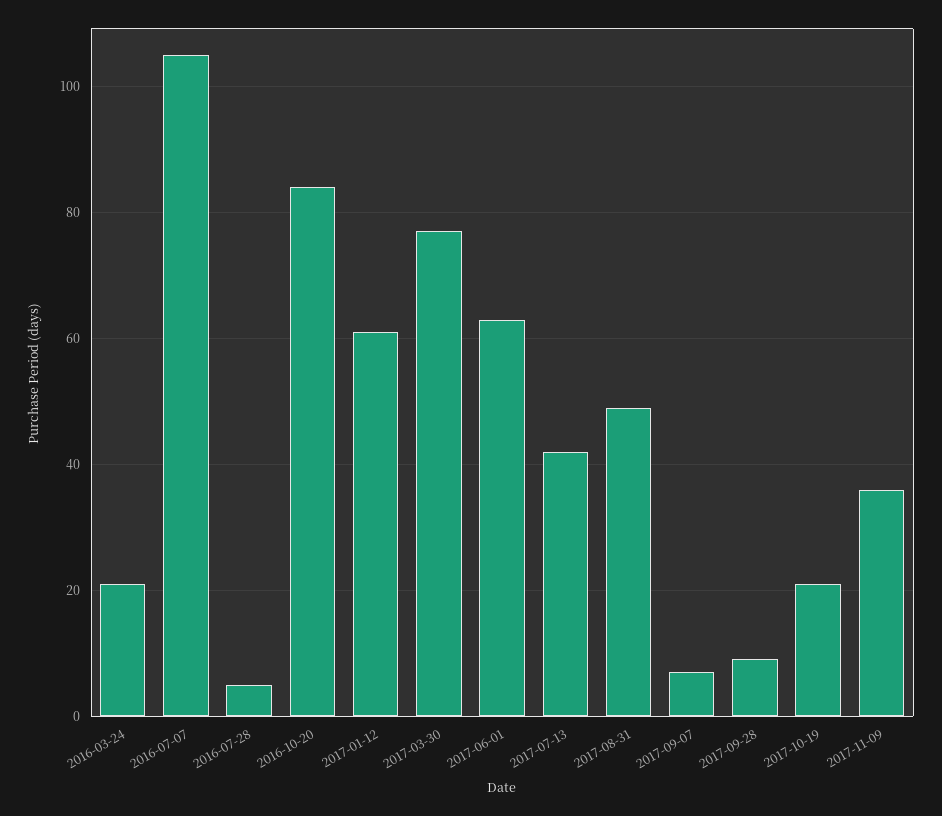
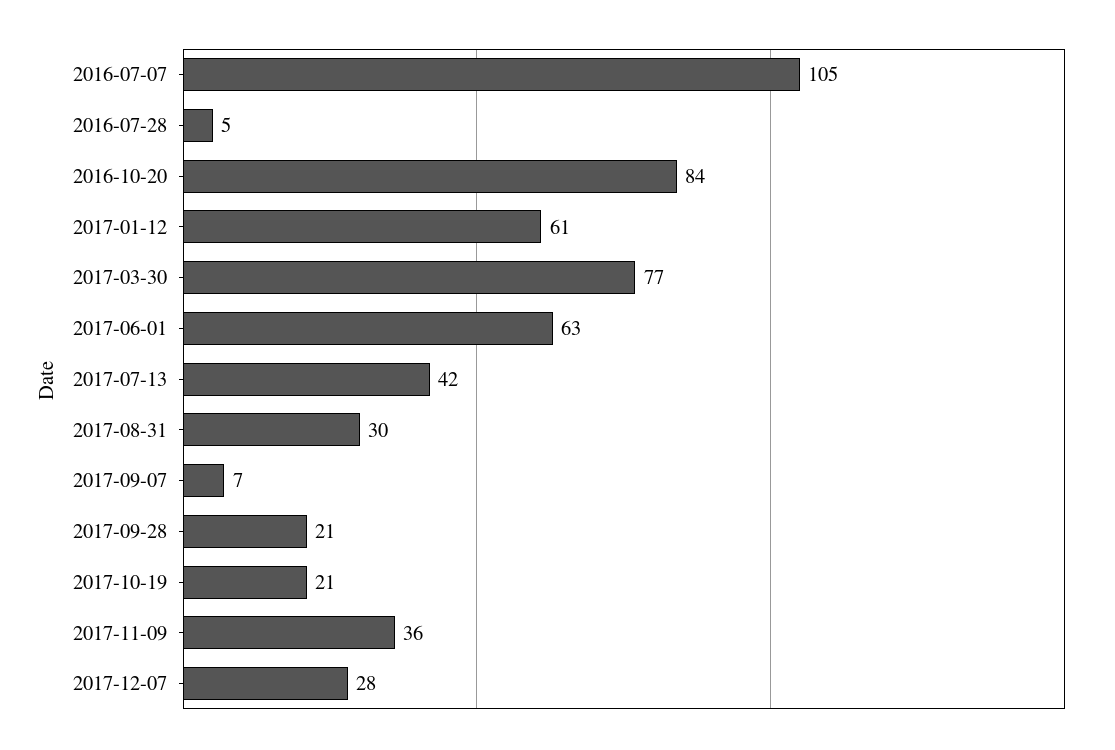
2016-03-24: 20 -> none
2017-08-31: 50 -> 30
2017-09-28: 10 -> 21
2017-12-07: none -> 28

